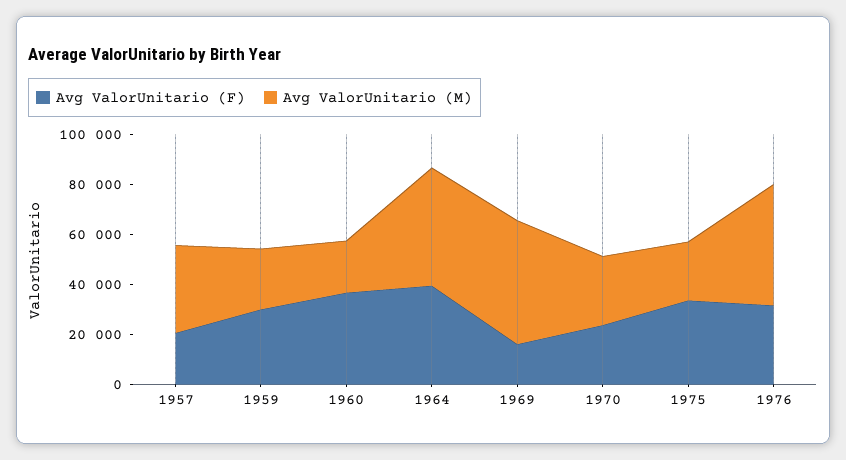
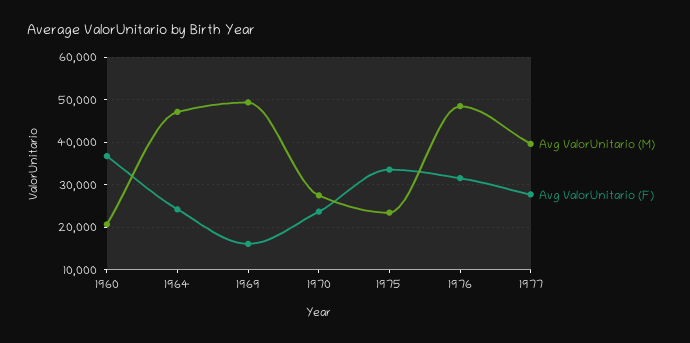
Avg ValorUnitario (F), 1957: 20000 -> none
Avg ValorUnitario (M), 1957: 35000 -> none
Avg ValorUnitario (F), 1959: 30000 -> none
Avg ValorUnitario (M), 1959: 25000 -> none
Avg ValorUnitario (F), 1964: 40000 -> 24000
Avg ValorUnitario (M), 1977: none -> 40000
Avg ValorUnitario (F), 1977: none -> 28000

